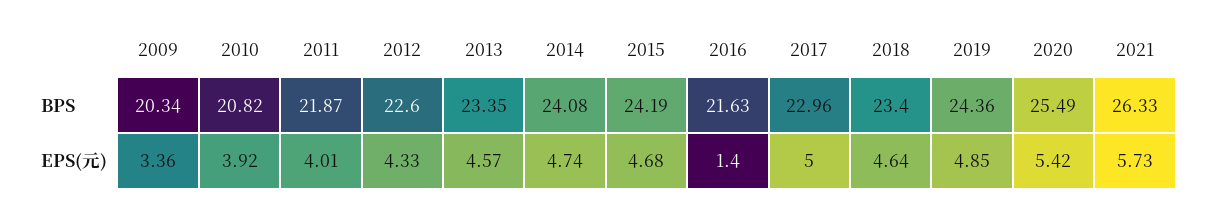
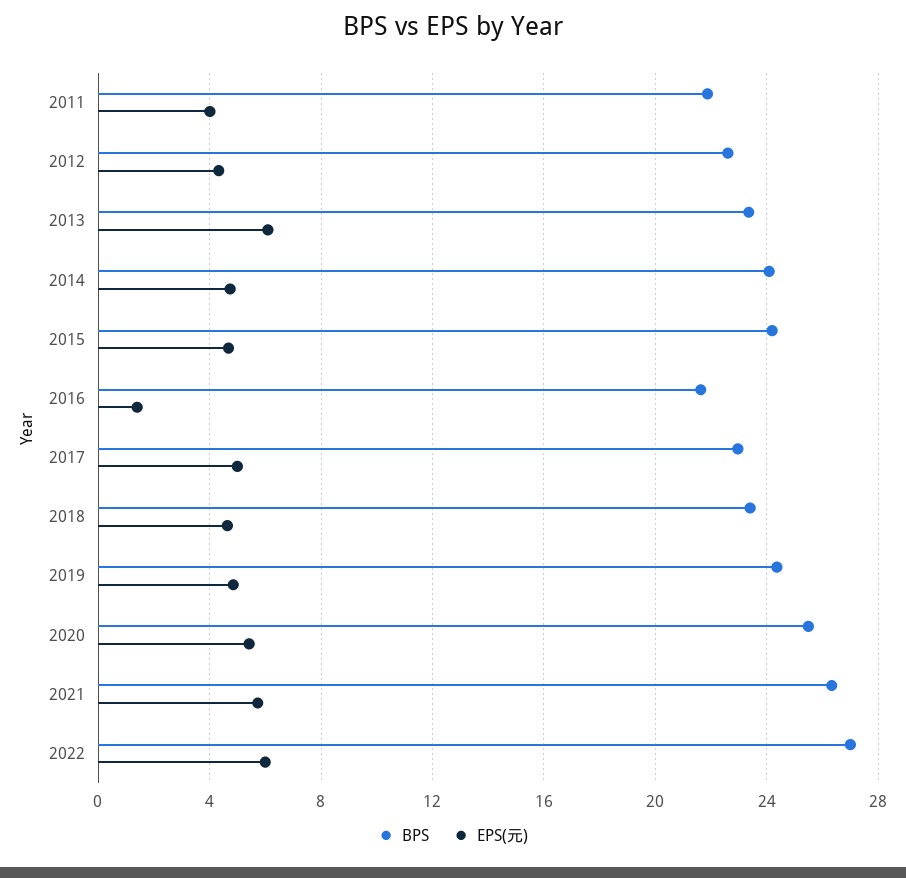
BPS, 2009: 20.34 -> none
BPS, 2010: 20.82 -> none
EPS(元), 2009: 3.36 -> none
EPS(元), 2010: 3.92 -> none
EPS(元), 2013: 4.57 -> 6
BPS, 2022: none -> 27
EPS(元), 2022: none -> 6

